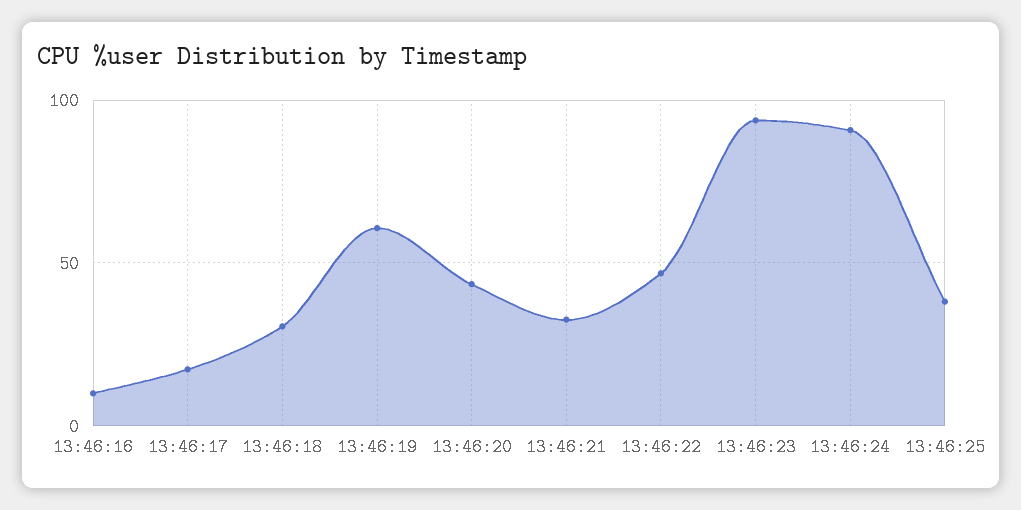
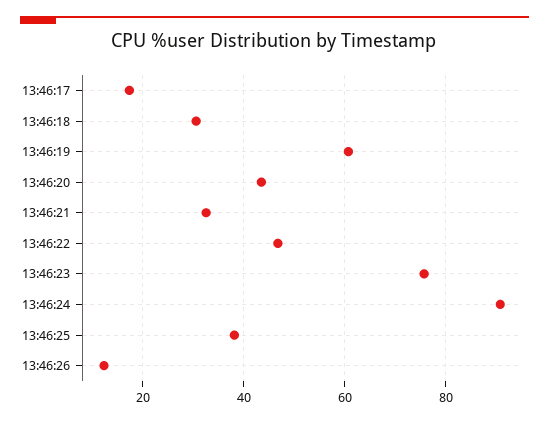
13:46:16: 10 -> none
13:46:23: 95 -> 76
13:46:26: none -> 12

